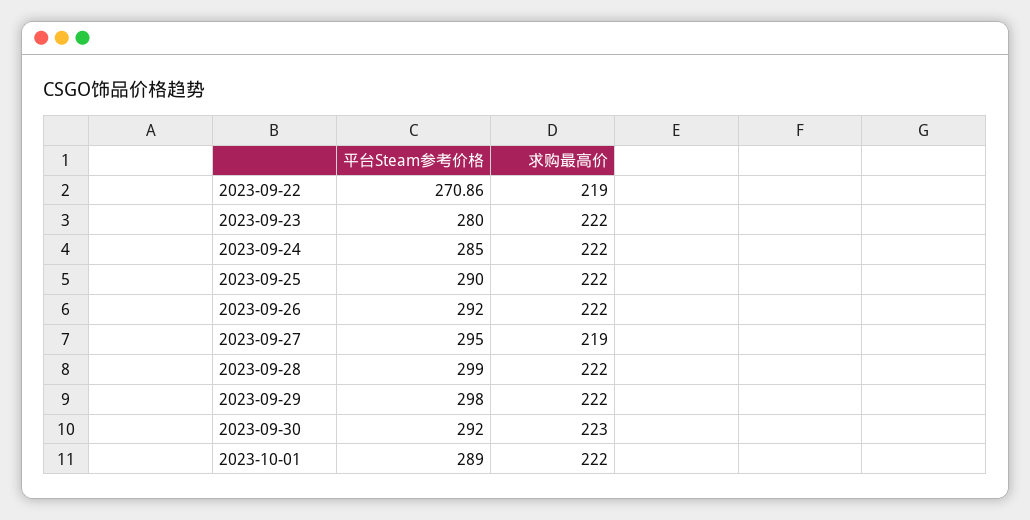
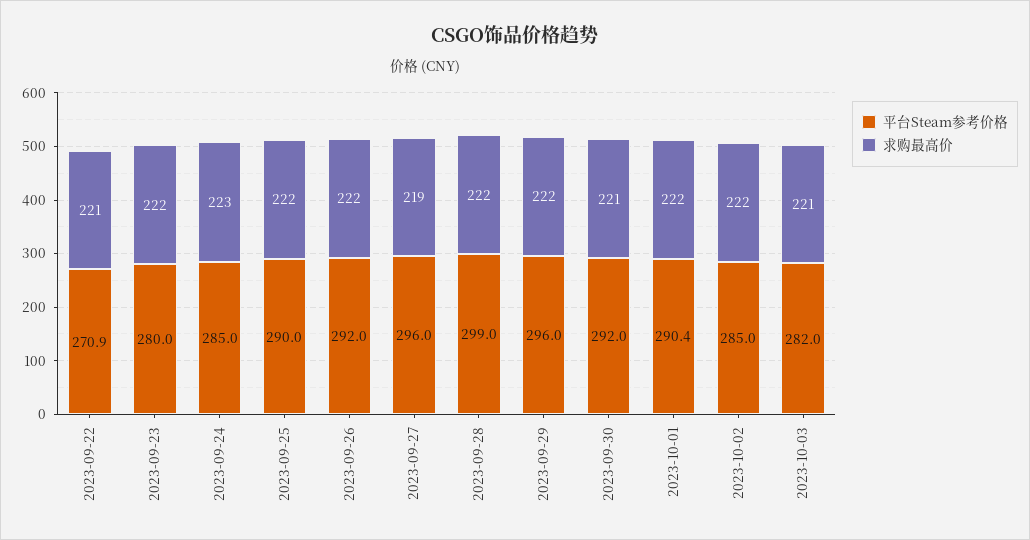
求购最高价, 2023-09-22: 219 -> 221
求购最高价, 2023-09-24: 222 -> 223
平台Steam参考价格, 2023-09-27: 295 -> 296
平台Steam参考价格, 2023-09-29: 298 -> 296
求购最高价, 2023-09-30: 223 -> 221
平台Steam参考价格, 2023-10-01: 289 -> 290.4
平台Steam参考价格, 2023-10-02: none -> 285
求购最高价, 2023-10-02: none -> 222
平台Steam参考价格, 2023-10-03: none -> 282
求购最高价, 2023-10-03: none -> 221

